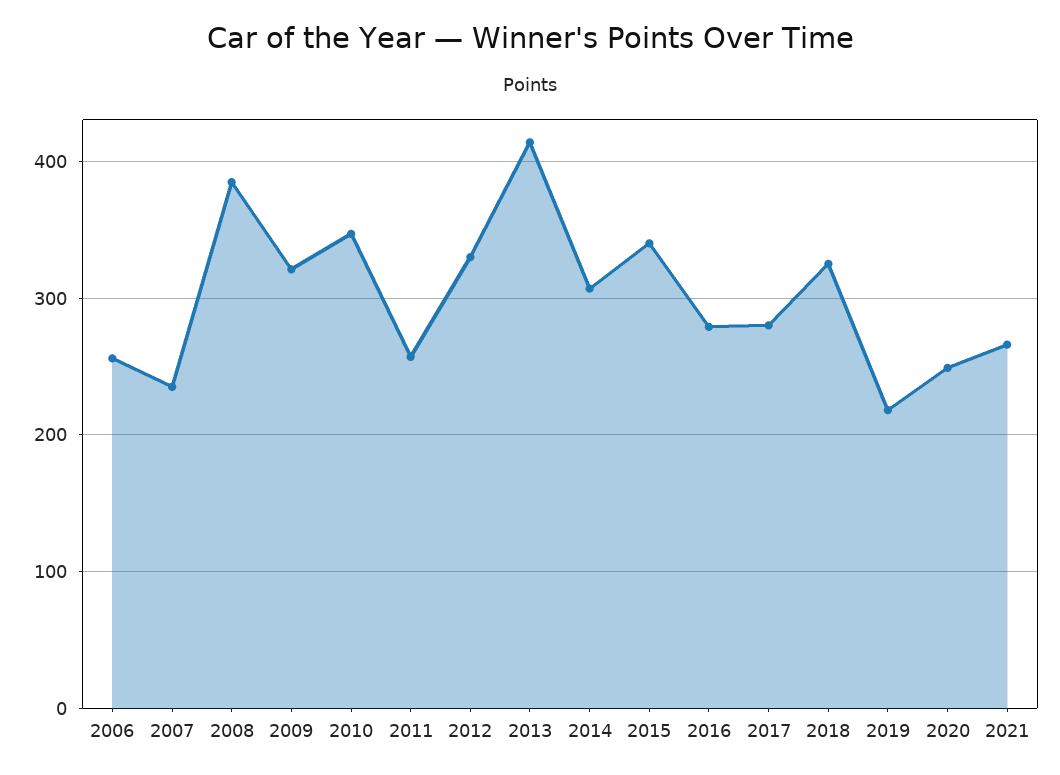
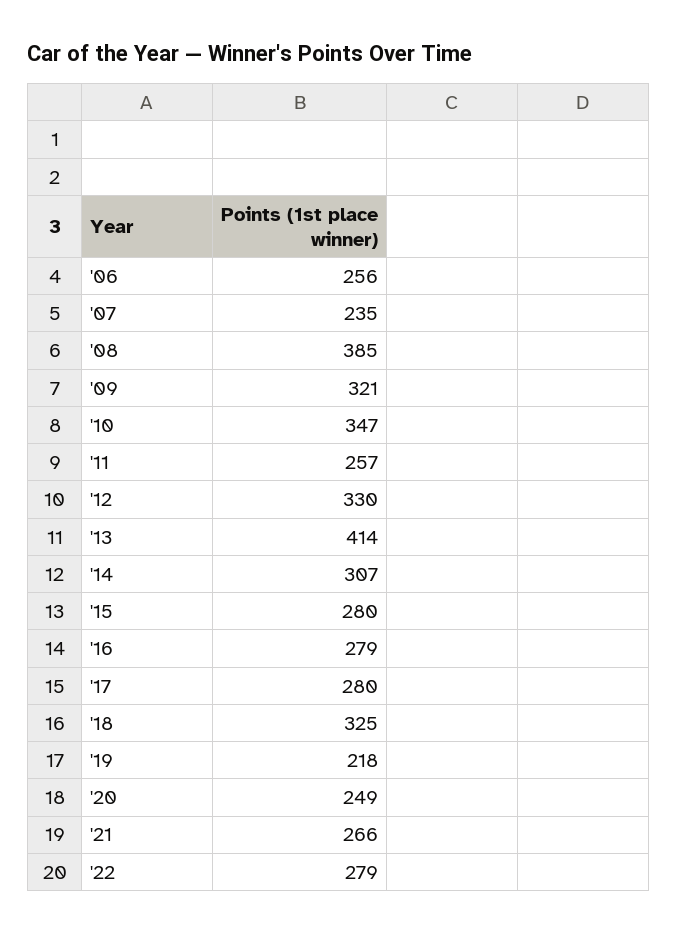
2015: 340 -> 280
'22: none -> 279

